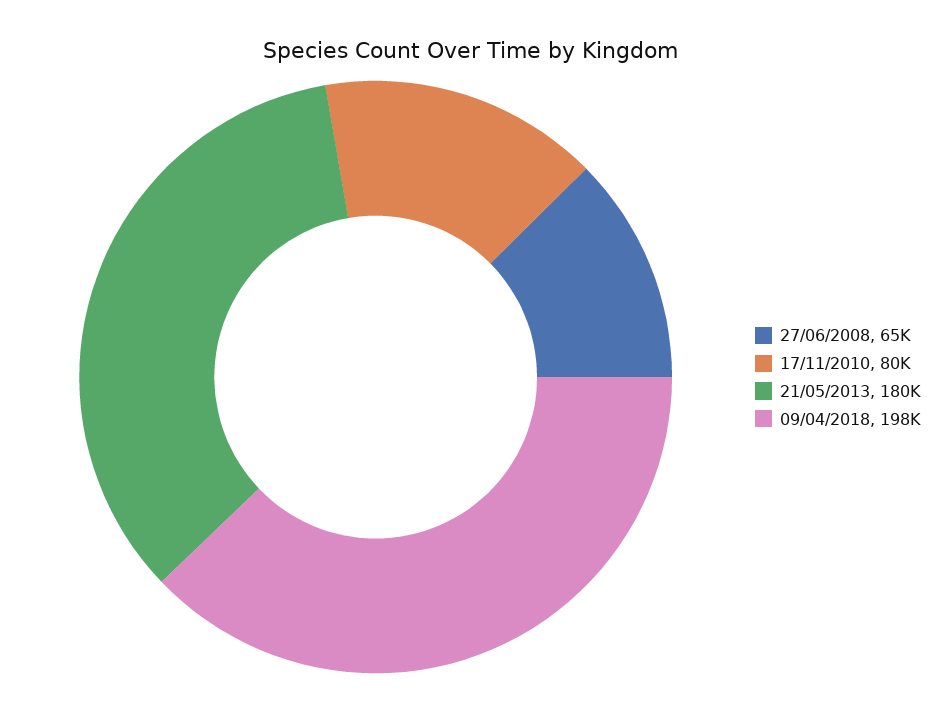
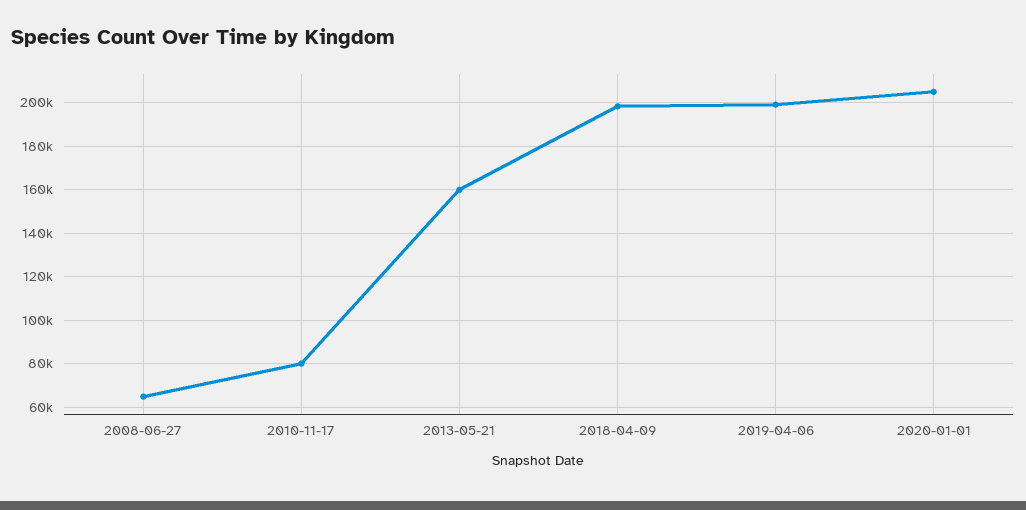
21/05/2013: 180000 -> 160000
2019-04-06: none -> 200000
2020-01-01: none -> 205000

